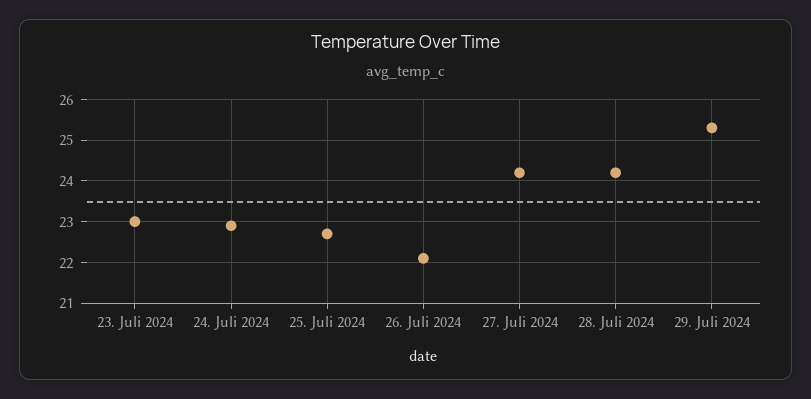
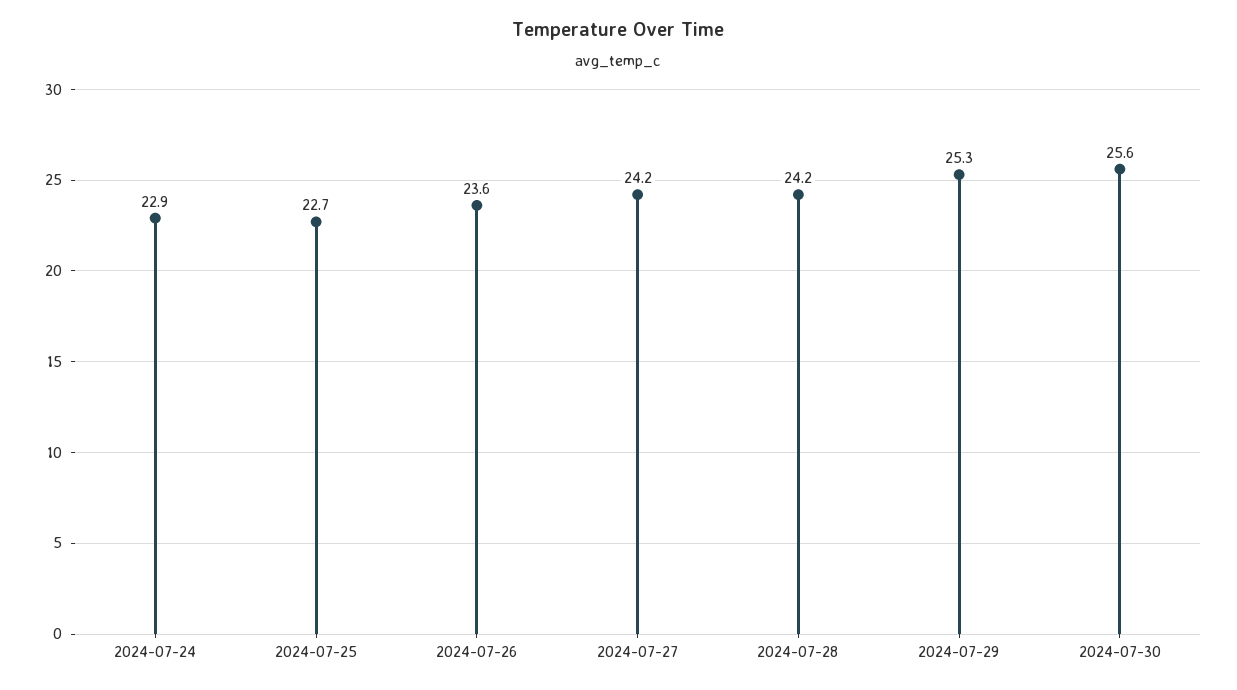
23. Juli 2024: 23 -> none
26. Juli 2024: 22 -> 23.6
2024-07-30: none -> 25.6

